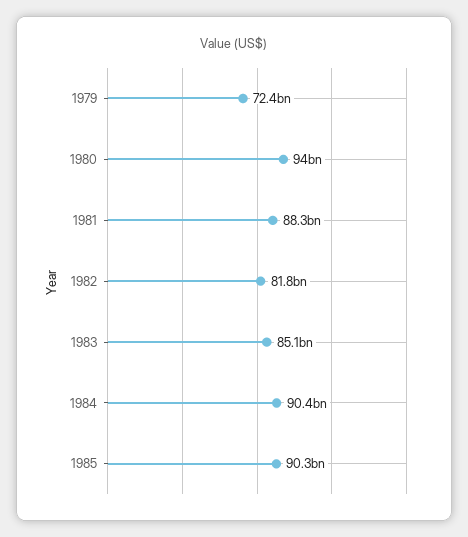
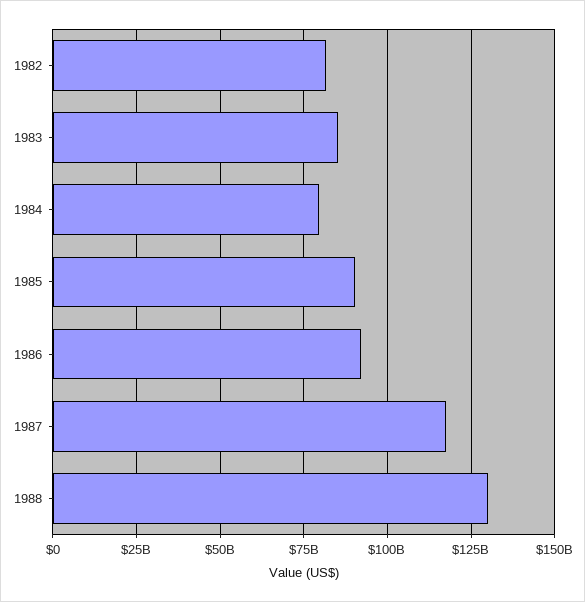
1979: 72400000000 -> none
1980: 94000000000 -> none
1981: 88300000000 -> none
1984: 90400000000 -> 80000000000
1986: none -> 92500000000
1987: none -> 117500000000
1988: none -> 130000000000

